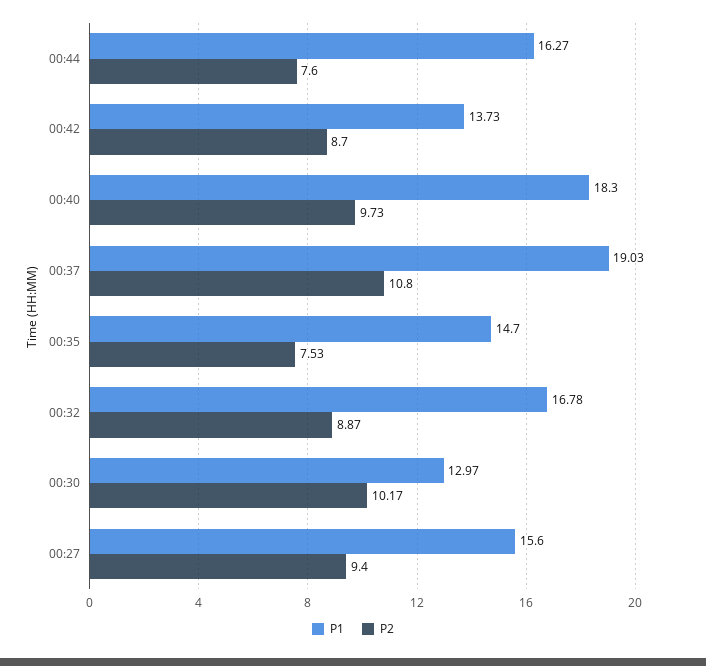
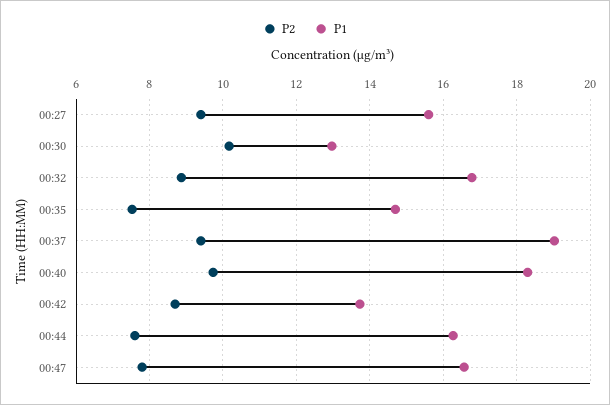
P2, 00:37: 10.8 -> 9.4
P2, 00:47: none -> 7.8
P1, 00:47: none -> 16.6

